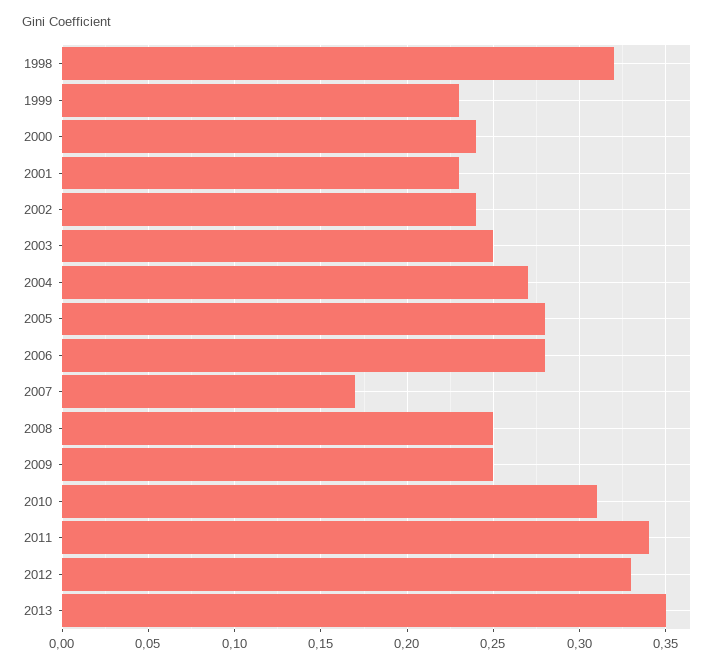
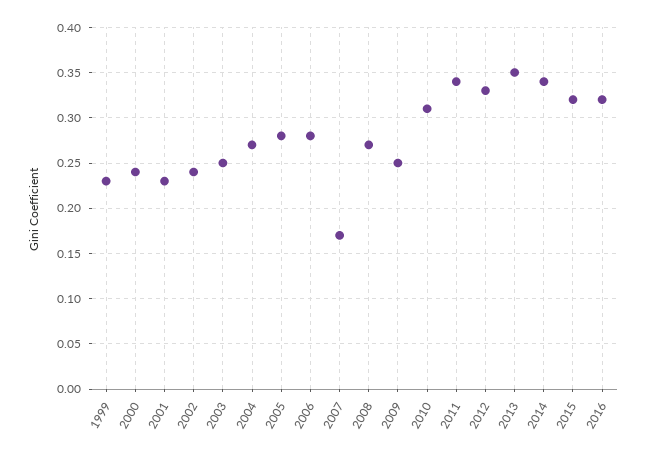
1998: 0.32 -> none
2008: 0.25 -> 0.27
2014: none -> 0.34
2015: none -> 0.32
2016: none -> 0.32

